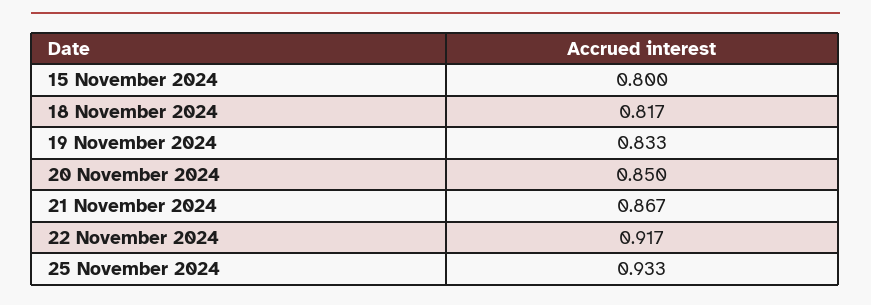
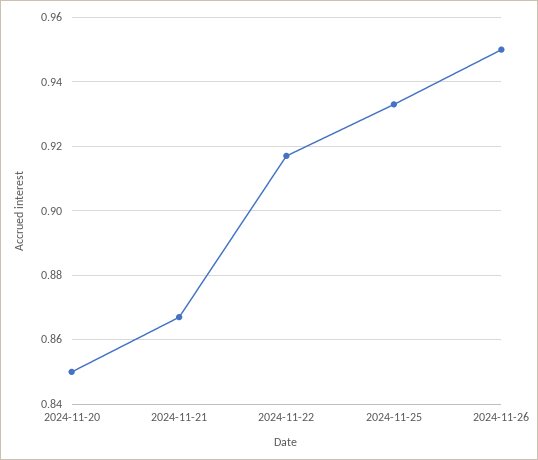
15 November 2024: 0.8 -> none
18 November 2024: 0.817 -> none
19 November 2024: 0.833 -> none
2024-11-26: none -> 0.95

